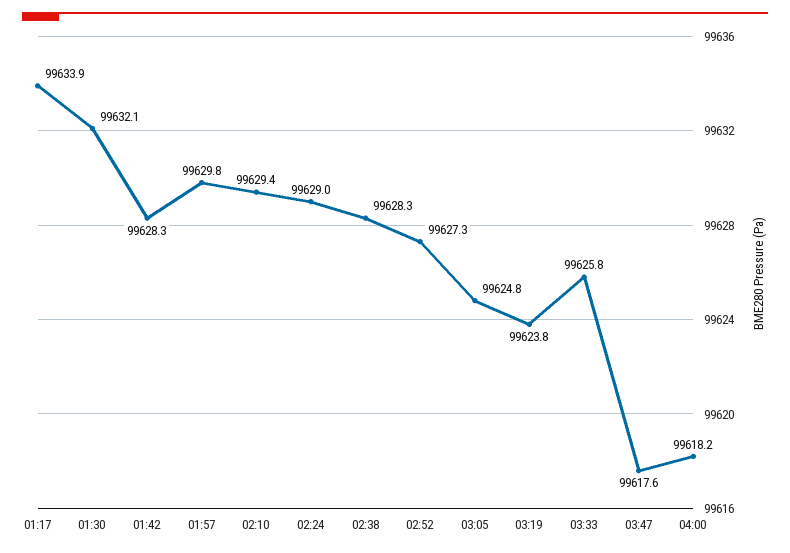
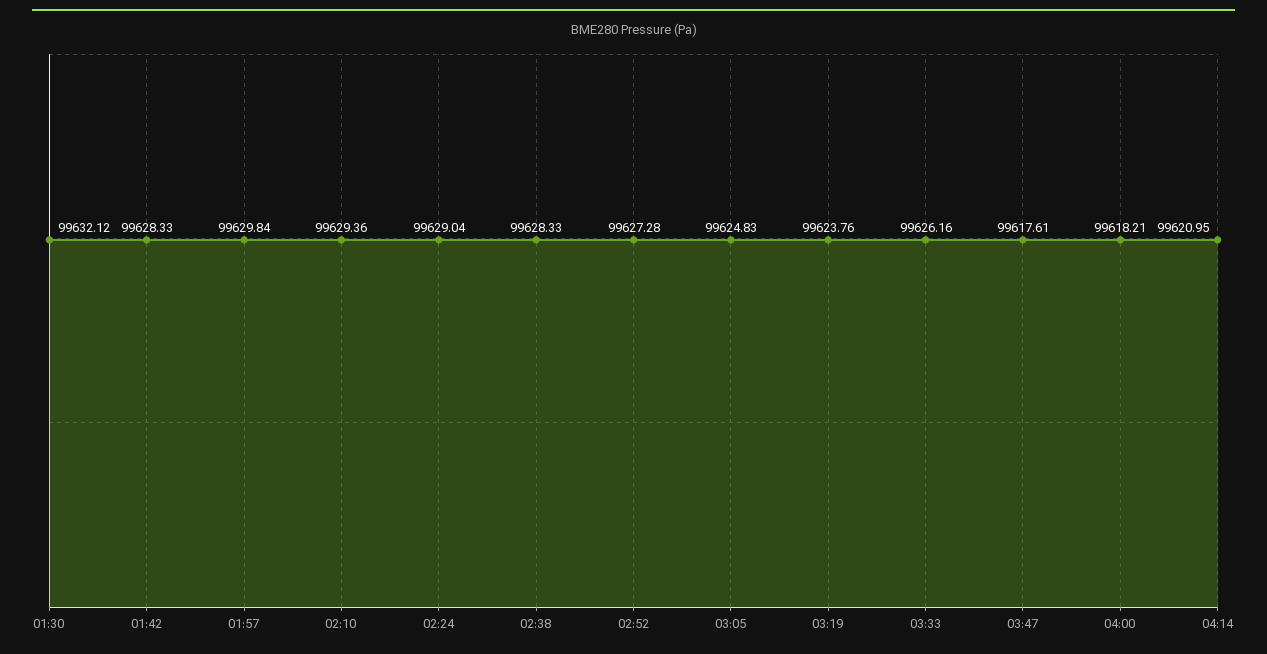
01:17: 99633.9 -> none
03:33: 99625.8 -> 99626.16
04:14: none -> 99620.95

